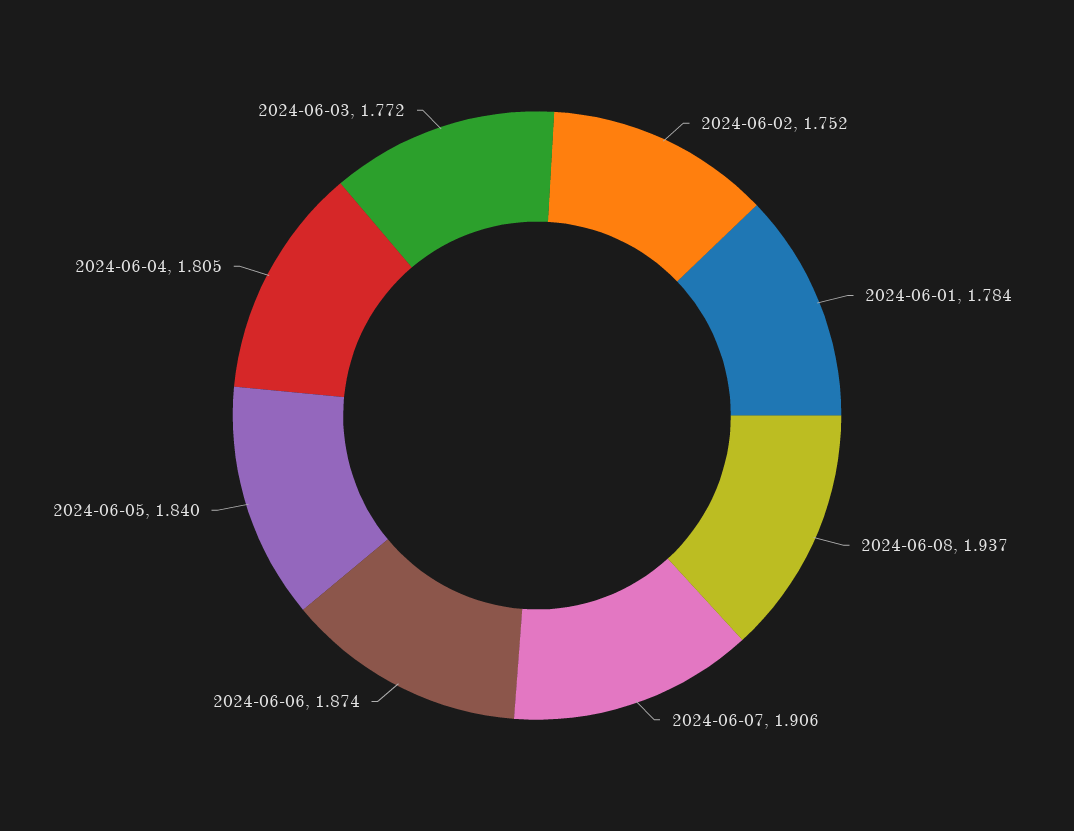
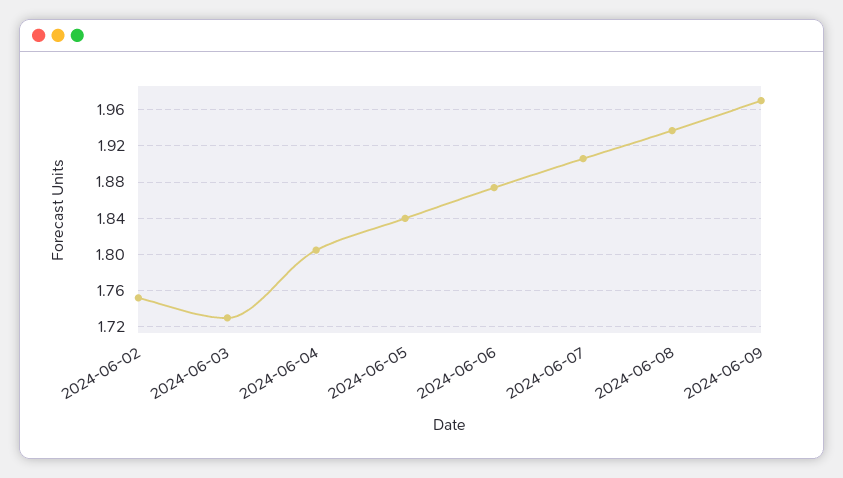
2024-06-01: 1.784 -> none
2024-06-03: 1.772 -> 1.73
2024-06-09: none -> 1.97

